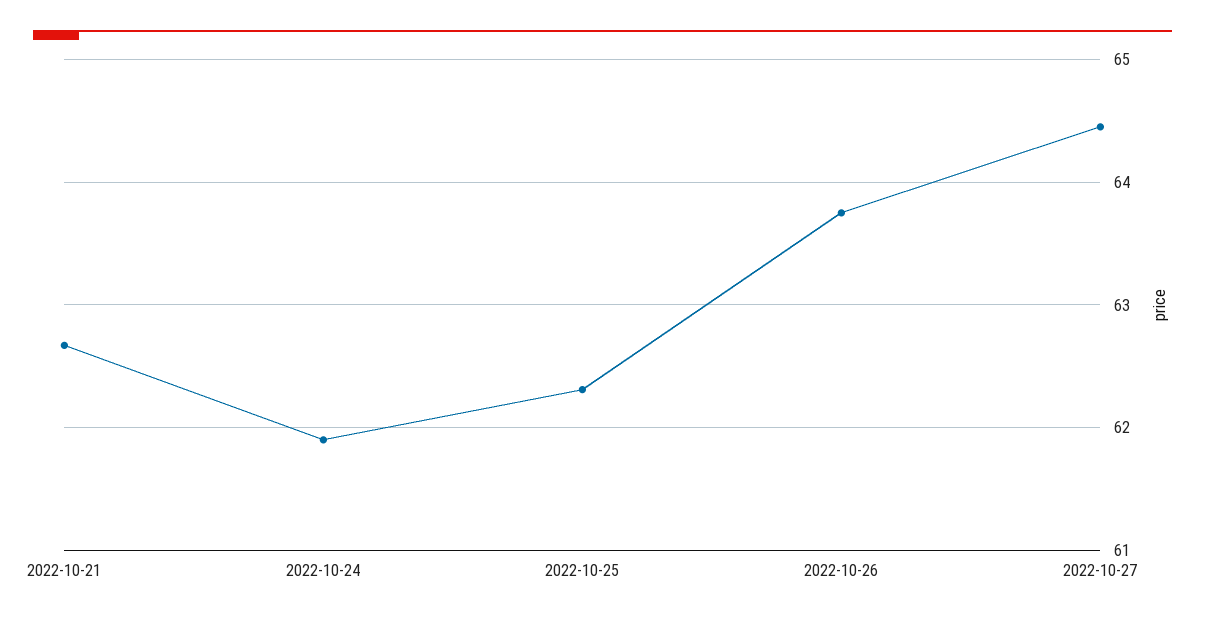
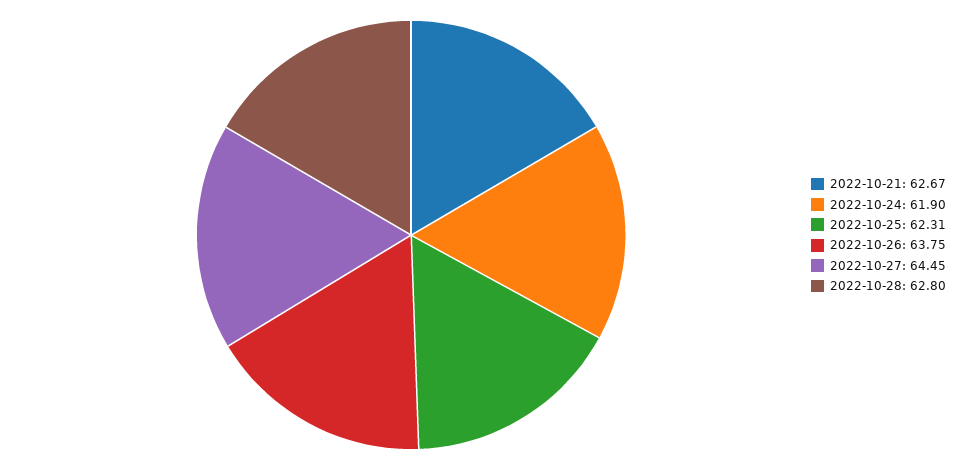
2022-10-28: none -> 62.8

